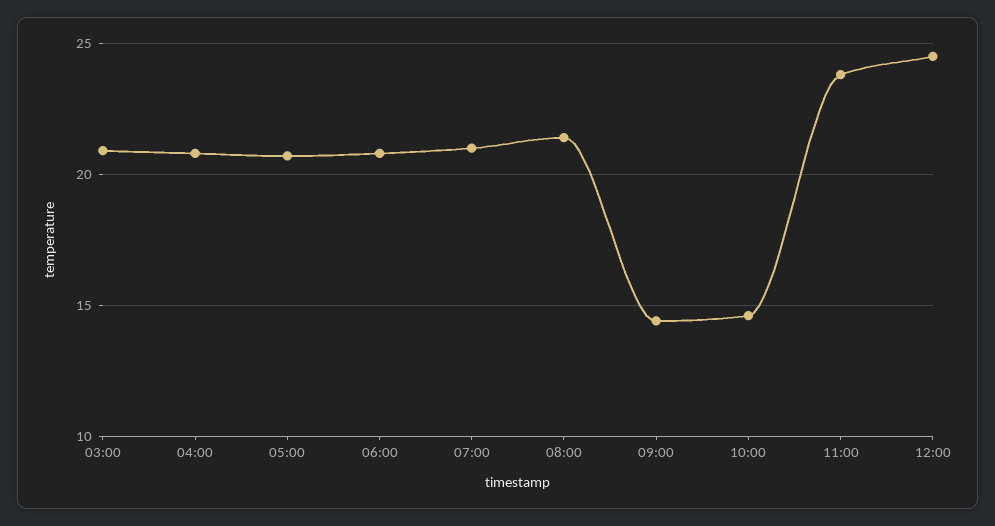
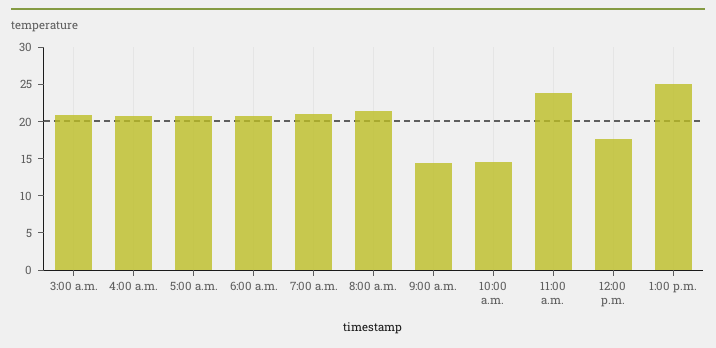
12:00: 24.5 -> 17.5
1:00 p.m.: none -> 25

